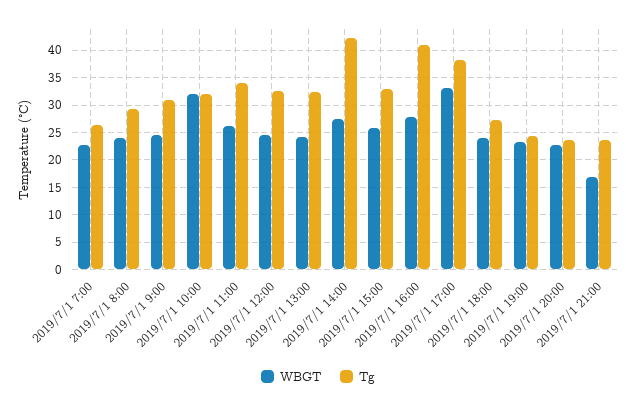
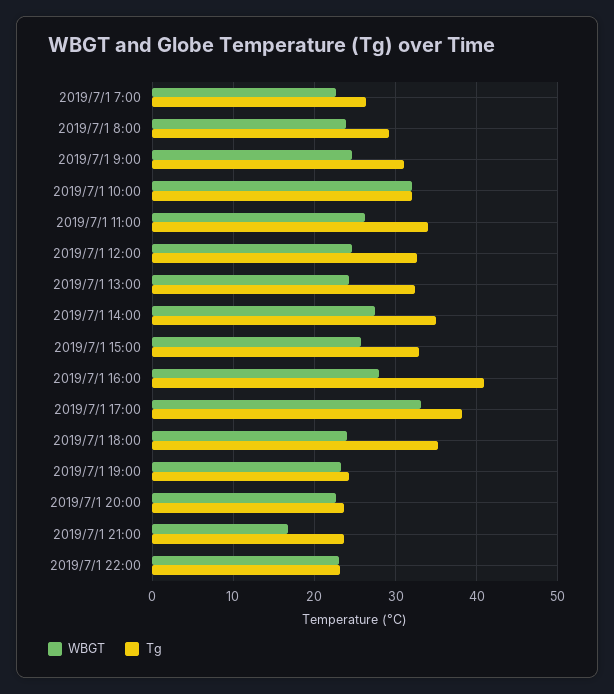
Tg, 2019/7/1 14:00: 42.5 -> 35
Tg, 2019/7/1 18:00: 27.5 -> 35
WBGT, 2019/7/1 22:00: none -> 23
Tg, 2019/7/1 22:00: none -> 23

